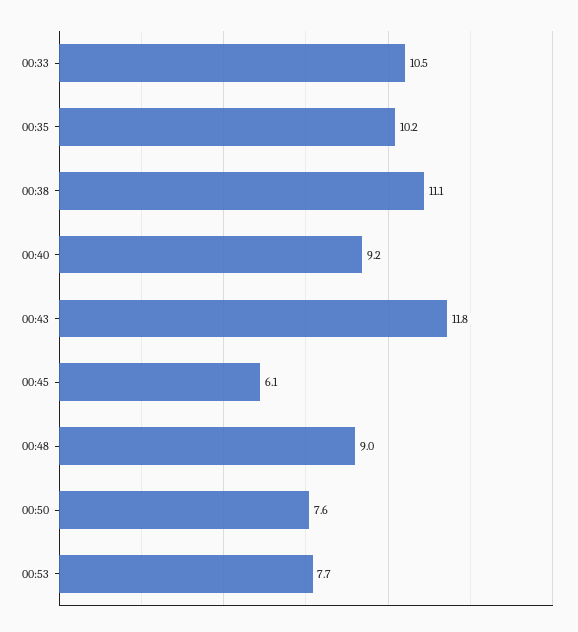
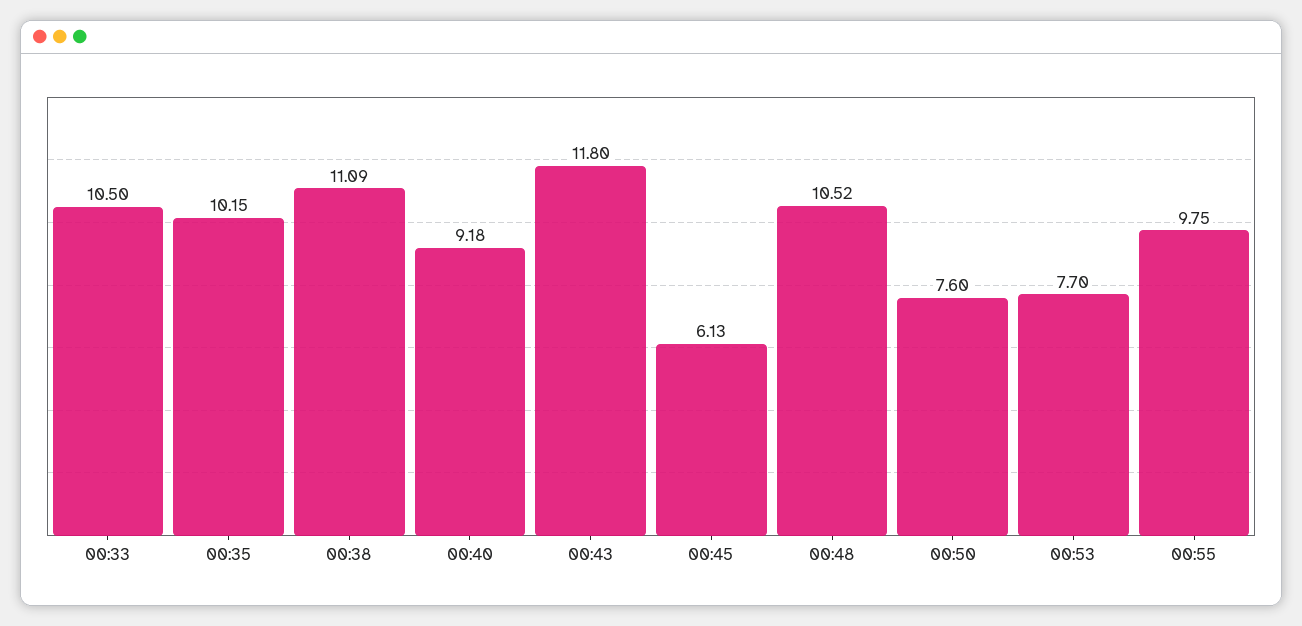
00:48: 9 -> 10.52
00:55: none -> 9.75

